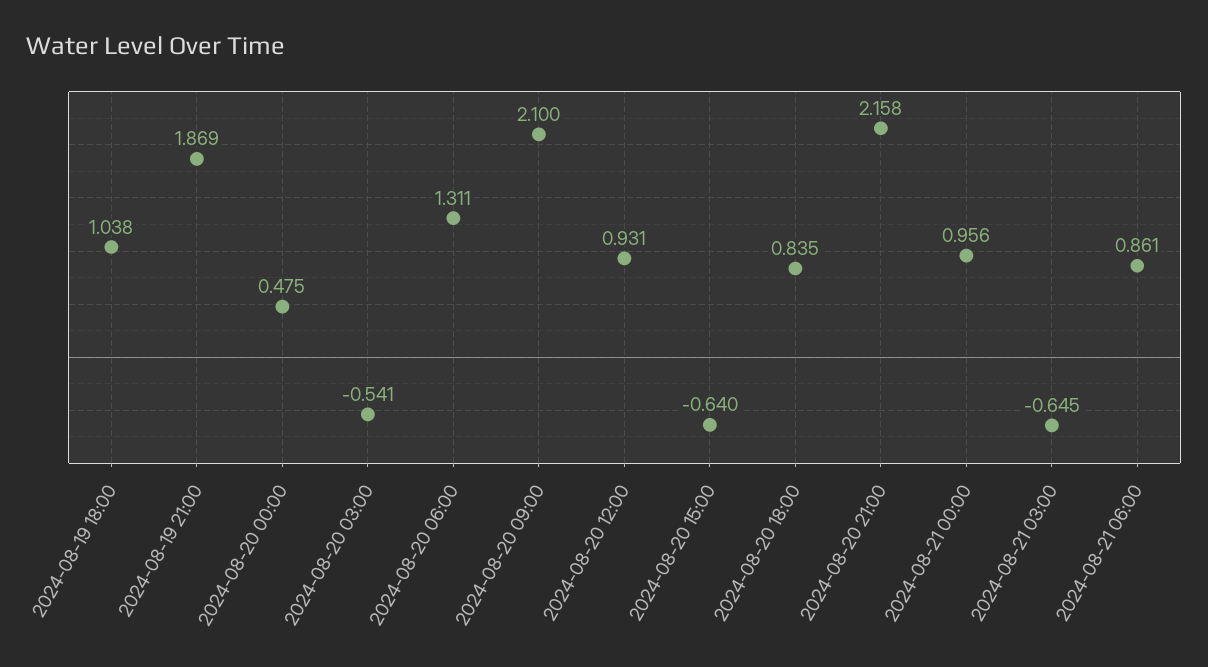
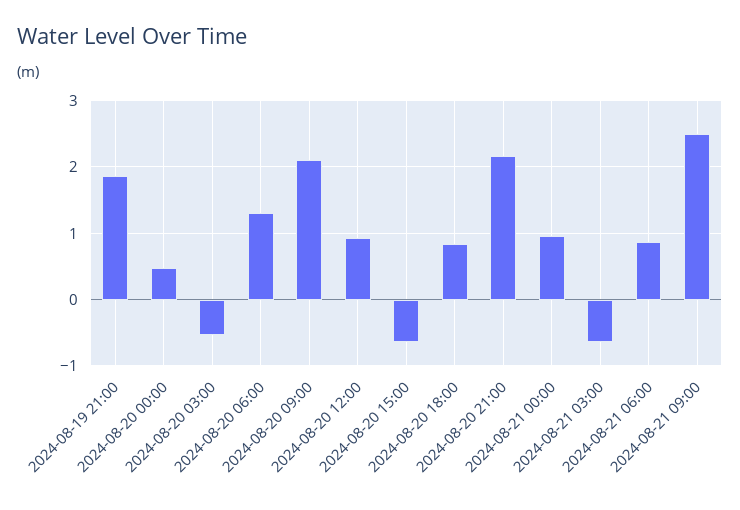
2024-08-19 18:00: 1.038 -> none
2024-08-21 09:00: none -> 2.5

